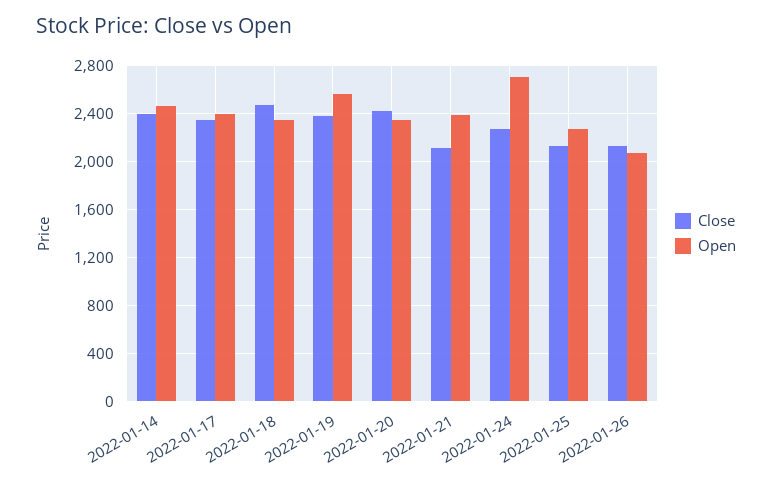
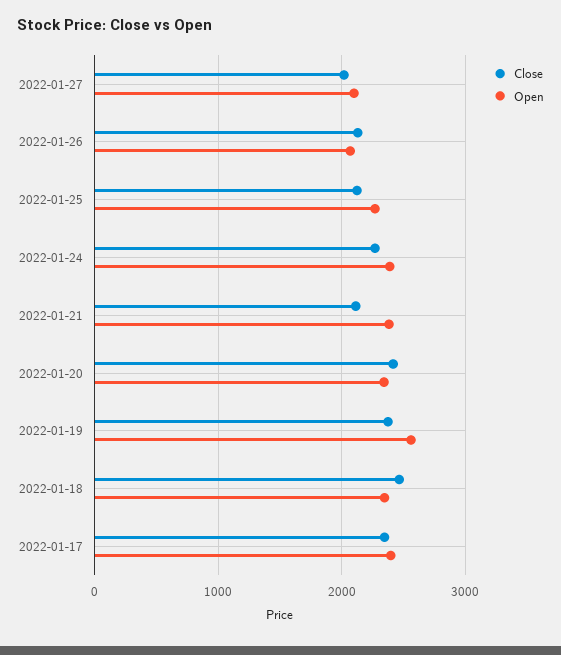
Close, 2022-01-14: 2400 -> none
Open, 2022-01-14: 2450 -> none
Open, 2022-01-24: 2700 -> 2400
Close, 2022-01-27: none -> 2000
Open, 2022-01-27: none -> 2100

